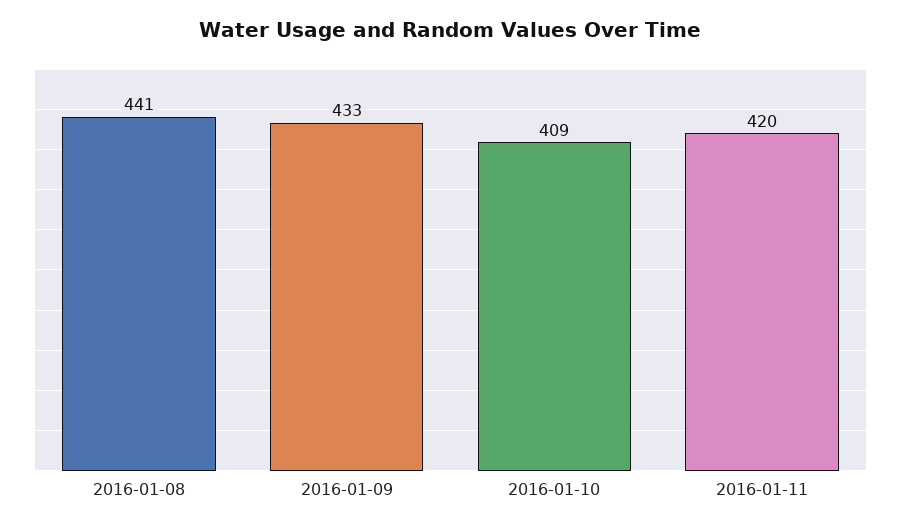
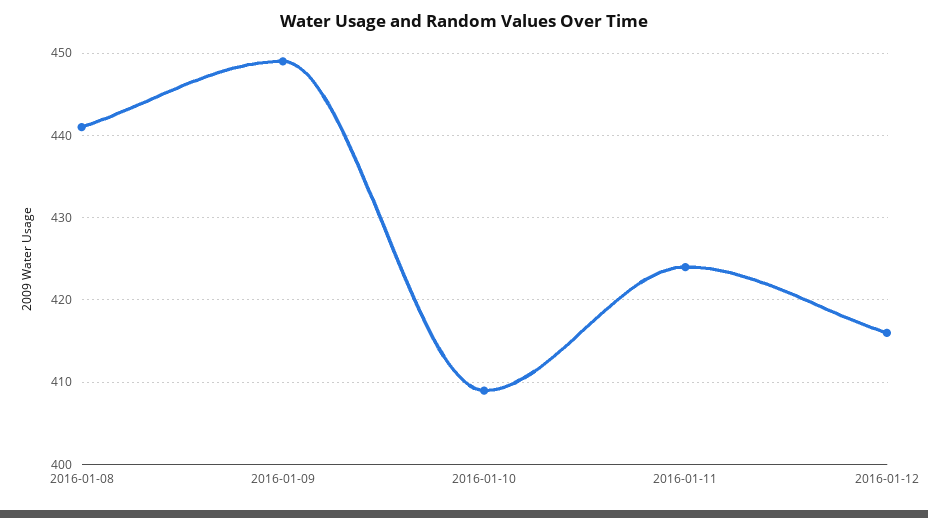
2016-01-09: 433 -> 449
2016-01-11: 420 -> 424
2016-01-12: none -> 416

